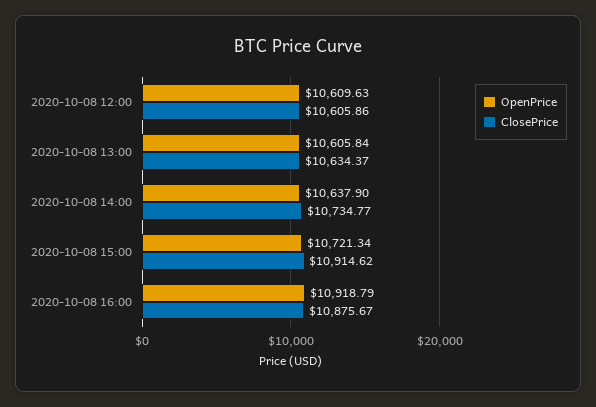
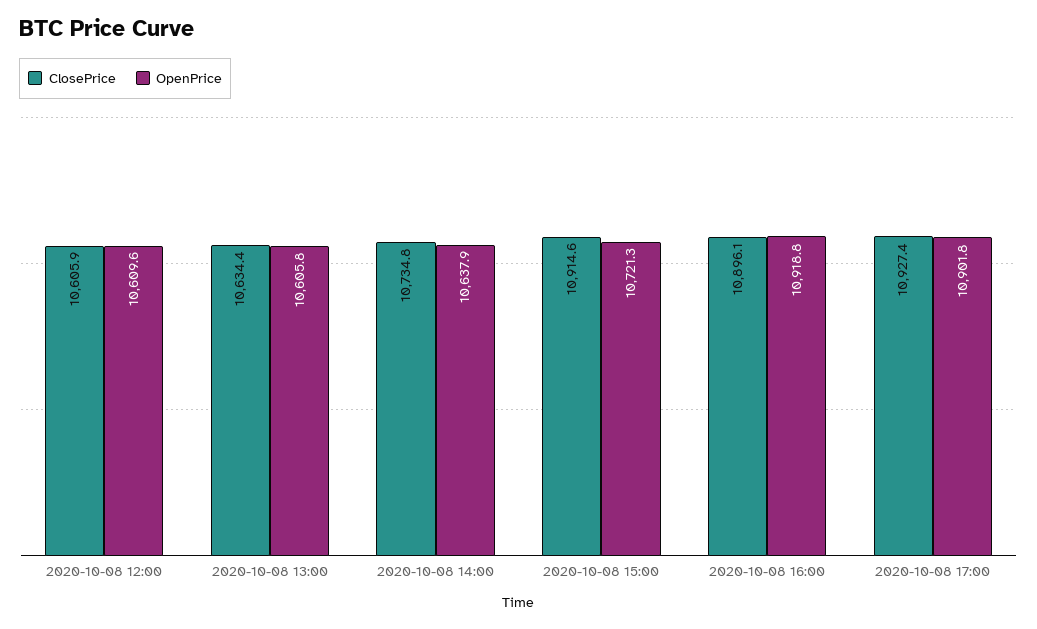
ClosePrice, 2020-10-08 16:00: 10875.67 -> 10896.1
ClosePrice, 2020-10-08 17:00: none -> 10927.4
OpenPrice, 2020-10-08 17:00: none -> 10901.8

